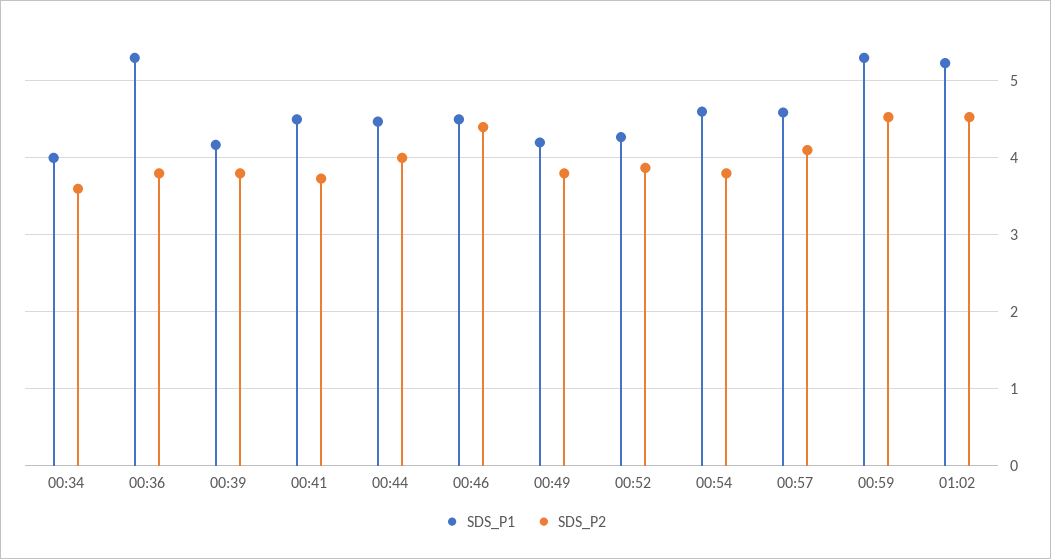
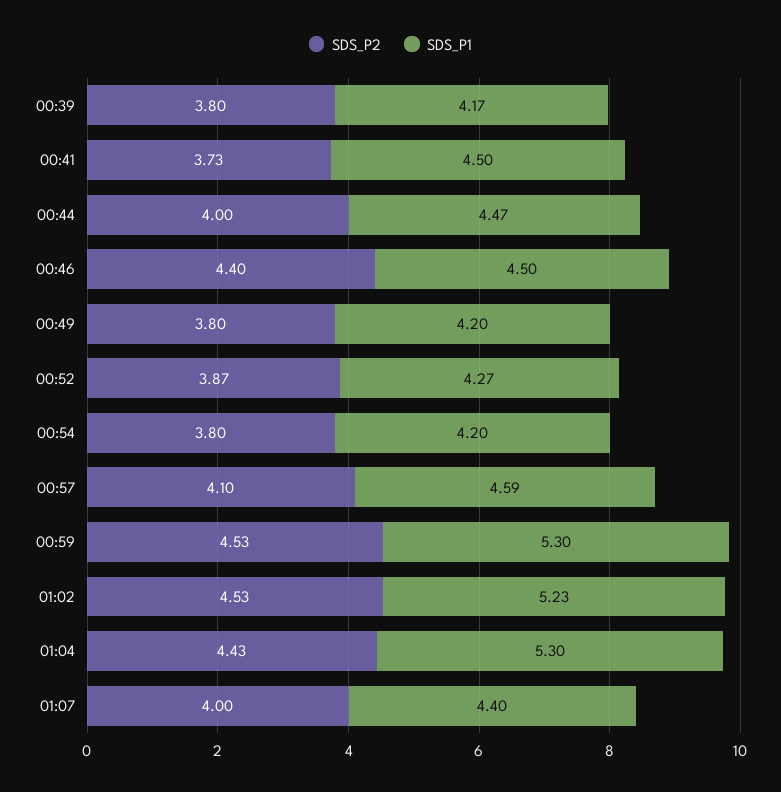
SDS_P1, 00:34: 4 -> none
SDS_P2, 00:34: 3.6 -> none
SDS_P1, 00:36: 5.3 -> none
SDS_P2, 00:36: 3.8 -> none
SDS_P1, 00:54: 4.6 -> 4.2
SDS_P2, 01:04: none -> 4.43
SDS_P1, 01:04: none -> 5.3
SDS_P2, 01:07: none -> 4
SDS_P1, 01:07: none -> 4.4

